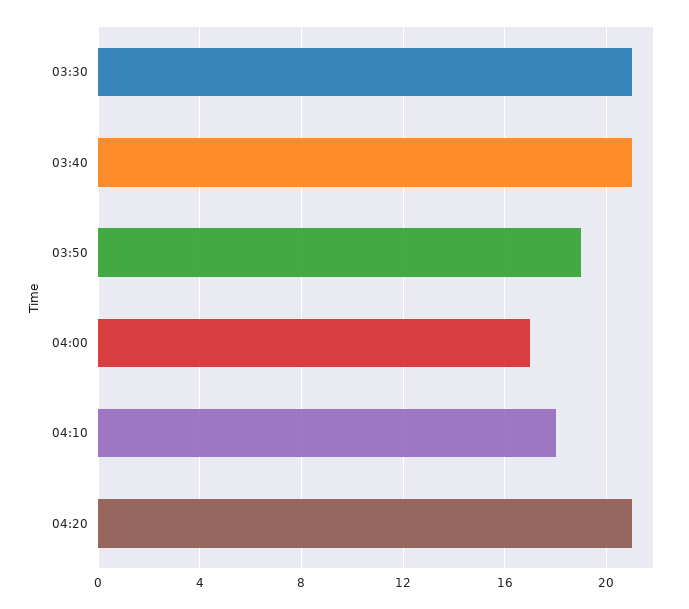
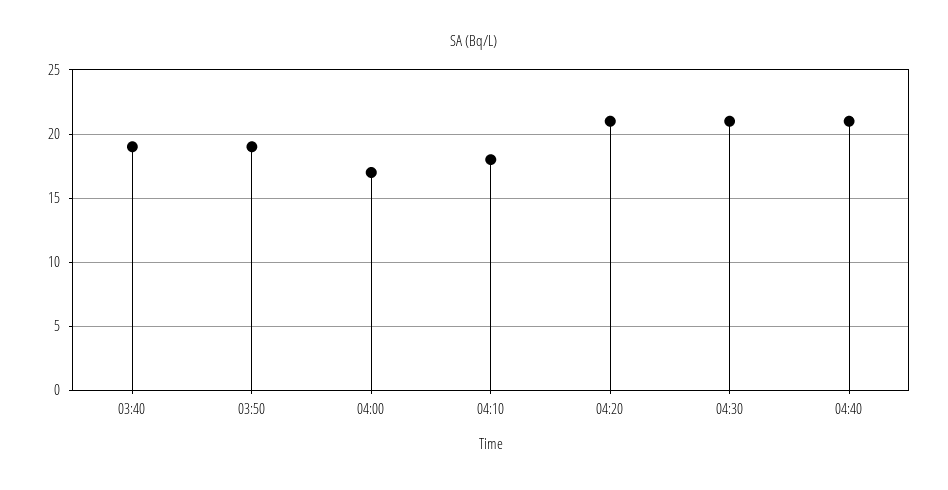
03:30: 21 -> none
03:40: 21 -> 19
04:30: none -> 21
04:40: none -> 21

